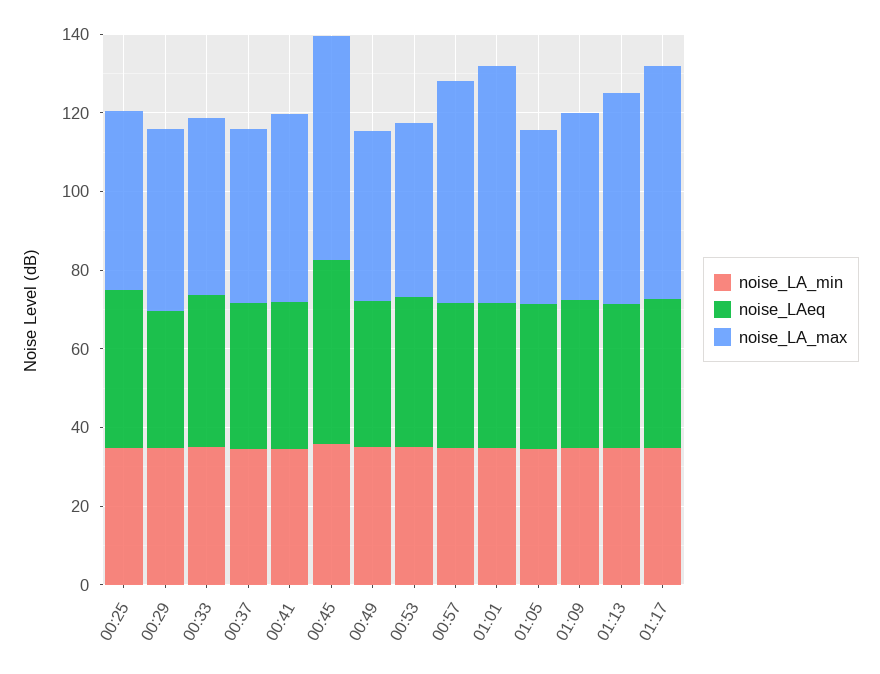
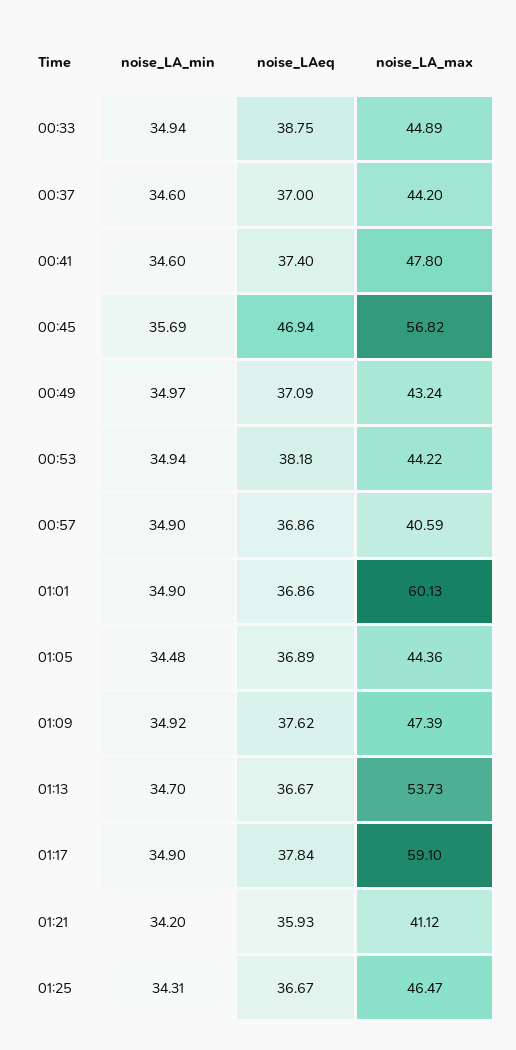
noise_LA_min, 00:25: 35 -> none
noise_LAeq, 00:25: 40 -> none
noise_LA_max, 00:25: 45 -> none
noise_LA_min, 00:29: 35 -> none
noise_LAeq, 00:29: 35 -> none
noise_LA_max, 00:29: 45 -> none
noise_LA_max, 00:57: 55 -> 40.59
noise_LA_min, 01:21: none -> 34.2
noise_LAeq, 01:21: none -> 35.93
noise_LA_max, 01:21: none -> 41.12
noise_LA_min, 01:25: none -> 34.31
noise_LAeq, 01:25: none -> 36.67
noise_LA_max, 01:25: none -> 46.47

